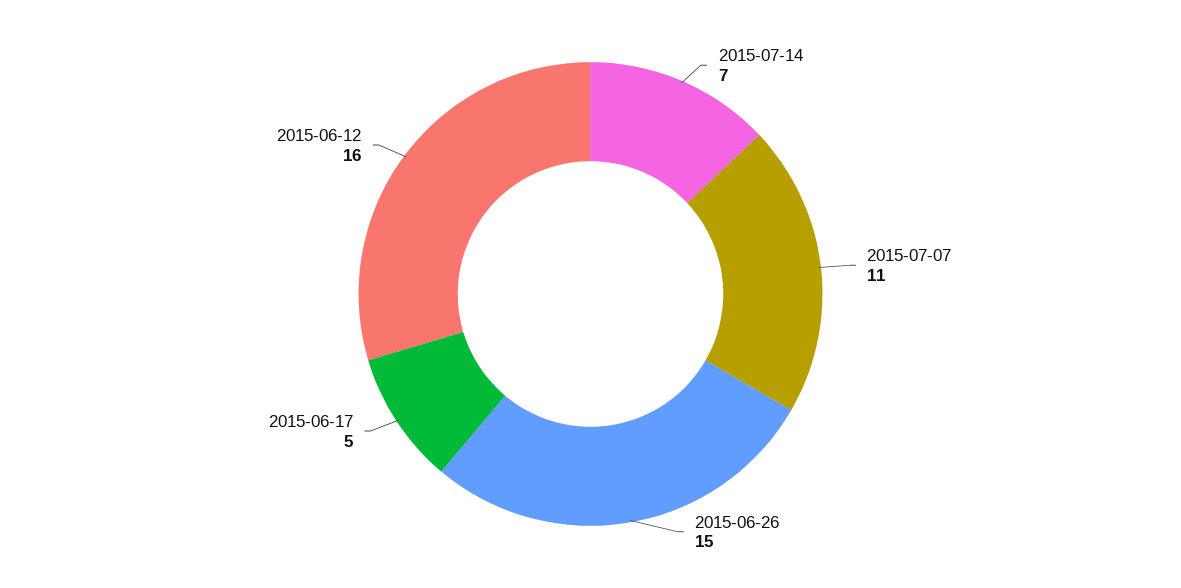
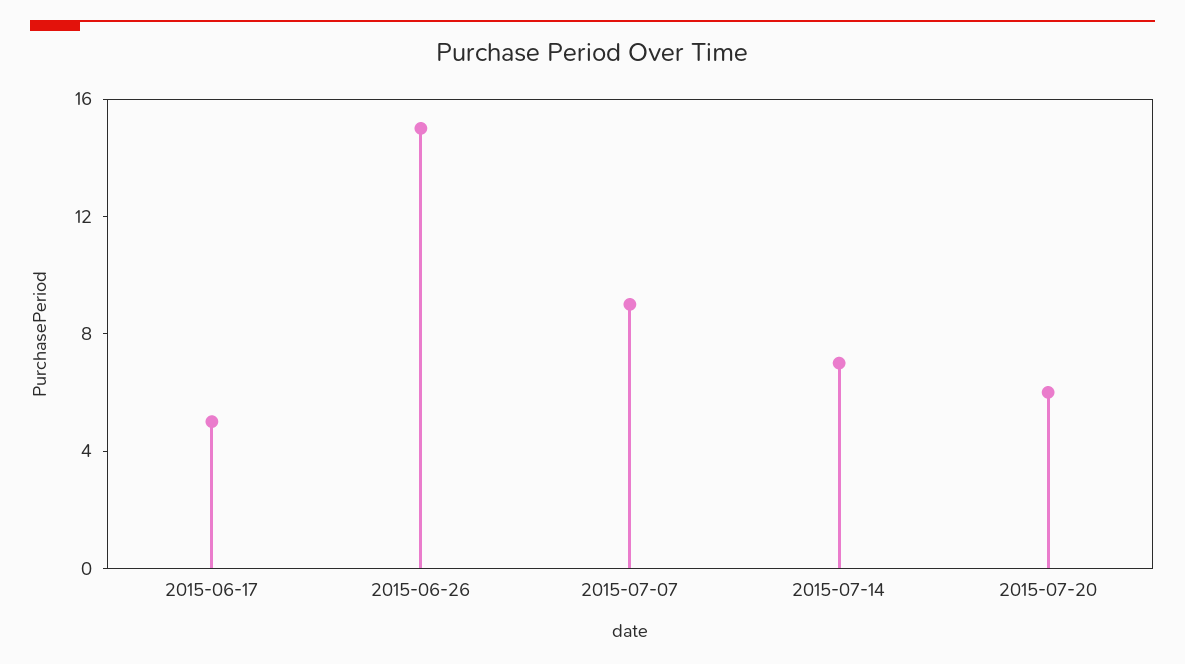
2015-07-07: 11 -> 9
2015-06-12: 16 -> none
2015-07-20: none -> 6

